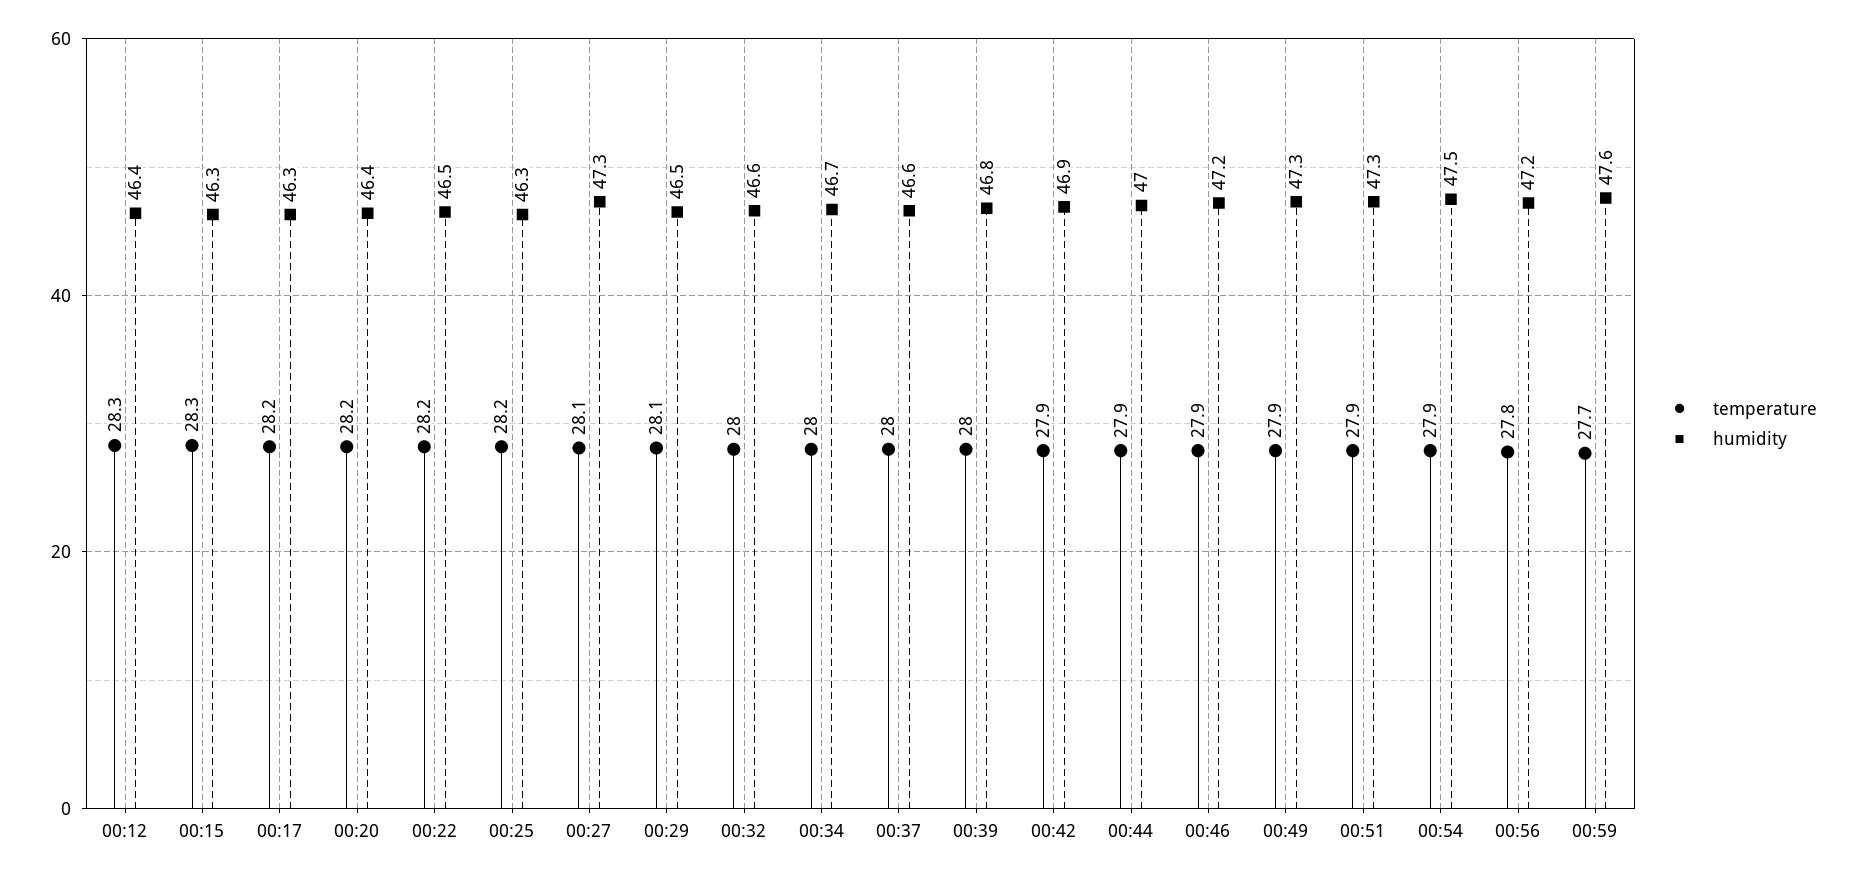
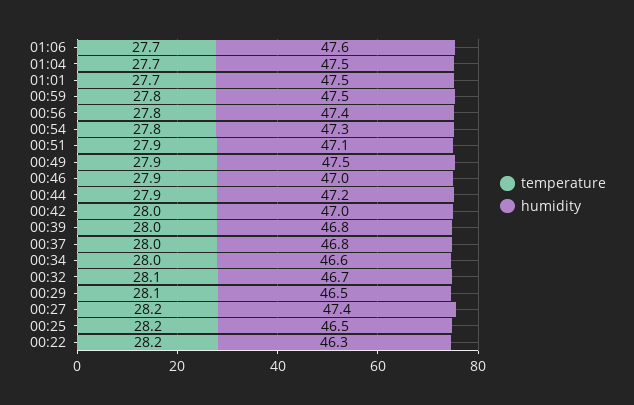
temperature, 00:12: 28.3 -> none
humidity, 00:12: 46.4 -> none
temperature, 00:15: 28.3 -> none
humidity, 00:15: 46.3 -> none
temperature, 00:17: 28.2 -> none
humidity, 00:17: 46.3 -> none
temperature, 00:20: 28.2 -> none
humidity, 00:20: 46.4 -> none
humidity, 00:22: 46.5 -> 46.3
humidity, 00:25: 46.3 -> 46.5
temperature, 00:27: 28.1 -> 28.2
humidity, 00:27: 47.3 -> 47.4
temperature, 00:32: 28 -> 28.1
humidity, 00:32: 46.6 -> 46.7
humidity, 00:34: 46.7 -> 46.6
humidity, 00:37: 46.6 -> 46.8
temperature, 00:42: 27.9 -> 28
humidity, 00:42: 46.9 -> 47
humidity, 00:44: 47 -> 47.2
humidity, 00:46: 47.2 -> 47
humidity, 00:49: 47.3 -> 47.5
humidity, 00:51: 47.3 -> 47.1
temperature, 00:54: 27.9 -> 27.8
humidity, 00:54: 47.5 -> 47.3
humidity, 00:56: 47.2 -> 47.4
temperature, 00:59: 27.7 -> 27.8
humidity, 00:59: 47.6 -> 47.5
temperature, 01:06: none -> 27.7
humidity, 01:06: none -> 47.6
temperature, 01:04: none -> 27.7
humidity, 01:04: none -> 47.5
temperature, 01:01: none -> 27.7
humidity, 01:01: none -> 47.5

